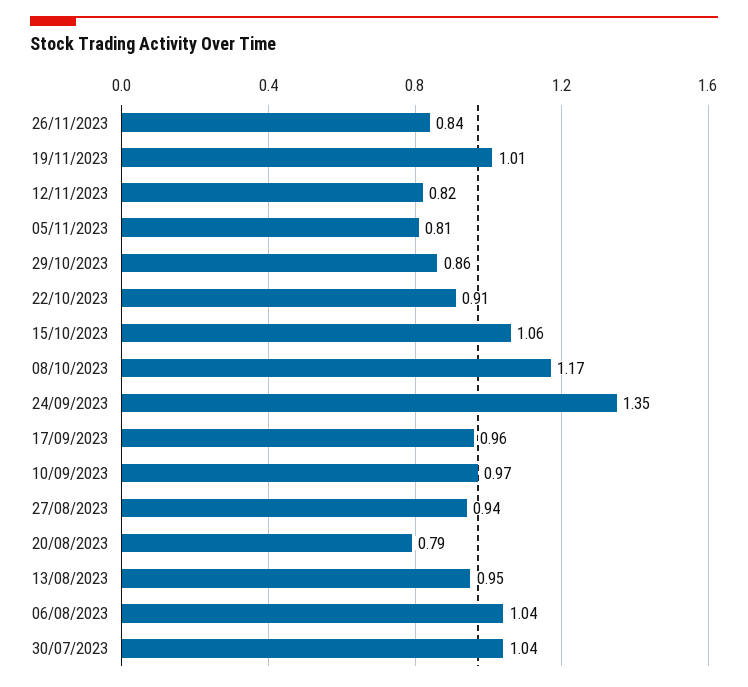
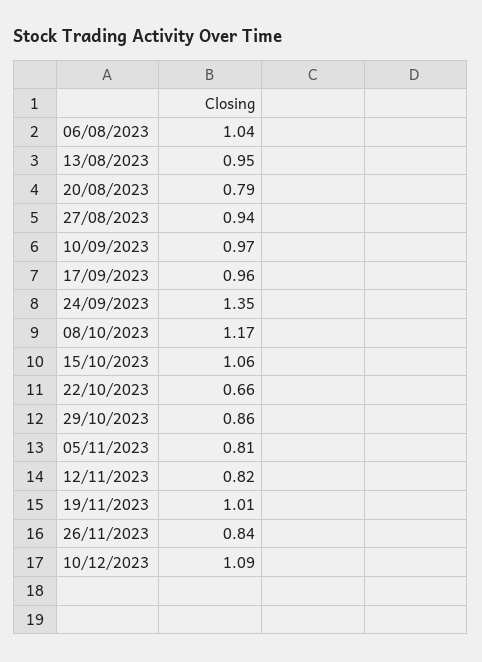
22/10/2023: 0.91 -> 0.66
30/07/2023: 1.04 -> none
10/12/2023: none -> 1.09

